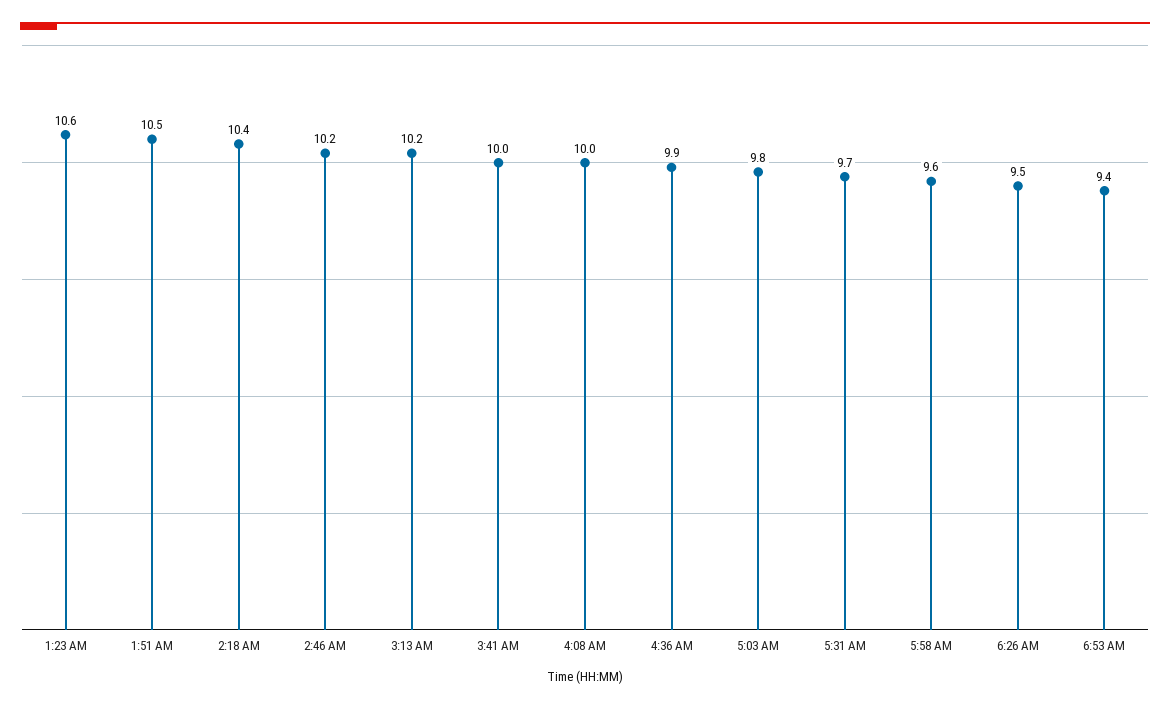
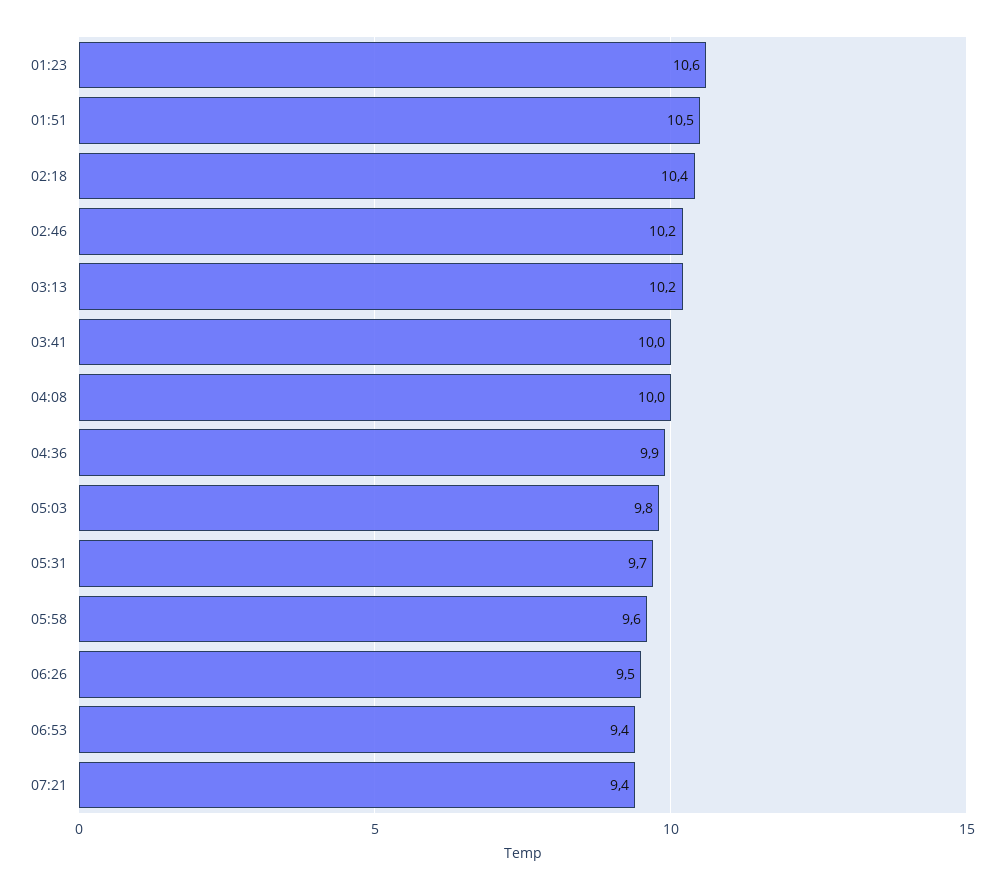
07:21: none -> 9.4

